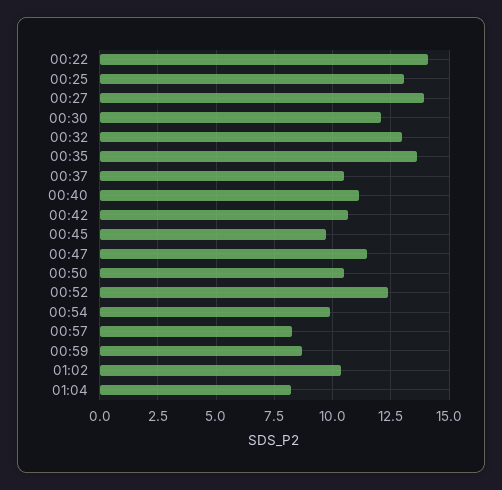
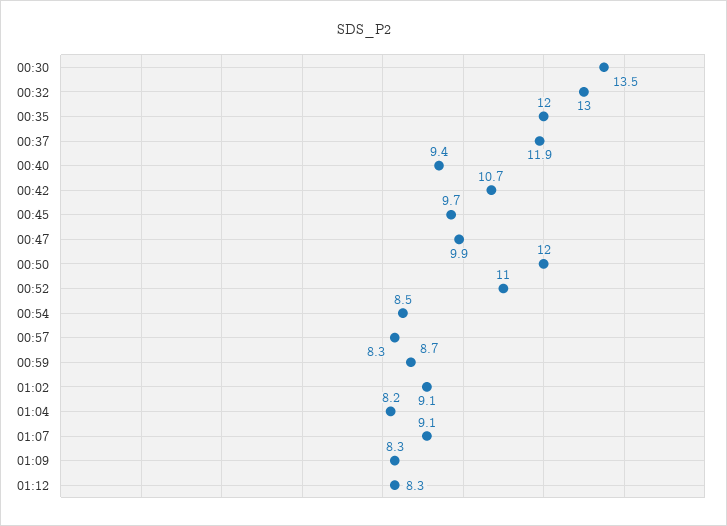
00:22: 14 -> none
00:25: 13 -> none
00:27: 14 -> none
00:30: 12 -> 13.5
00:35: 13.5 -> 12
00:37: 10.5 -> 11.9
00:40: 11 -> 9.4
00:47: 11.5 -> 9.9
00:50: 10.5 -> 12
00:52: 12.5 -> 11
00:54: 10 -> 8.5
01:02: 10.5 -> 9.1
01:07: none -> 9.1
01:09: none -> 8.3
01:12: none -> 8.3

